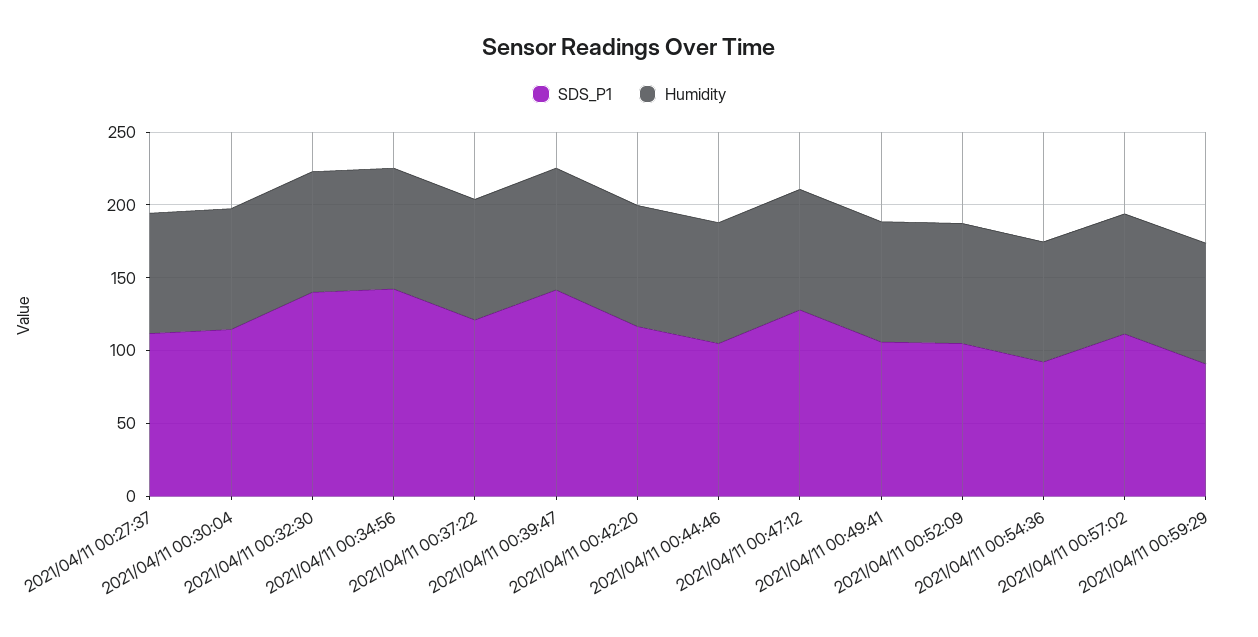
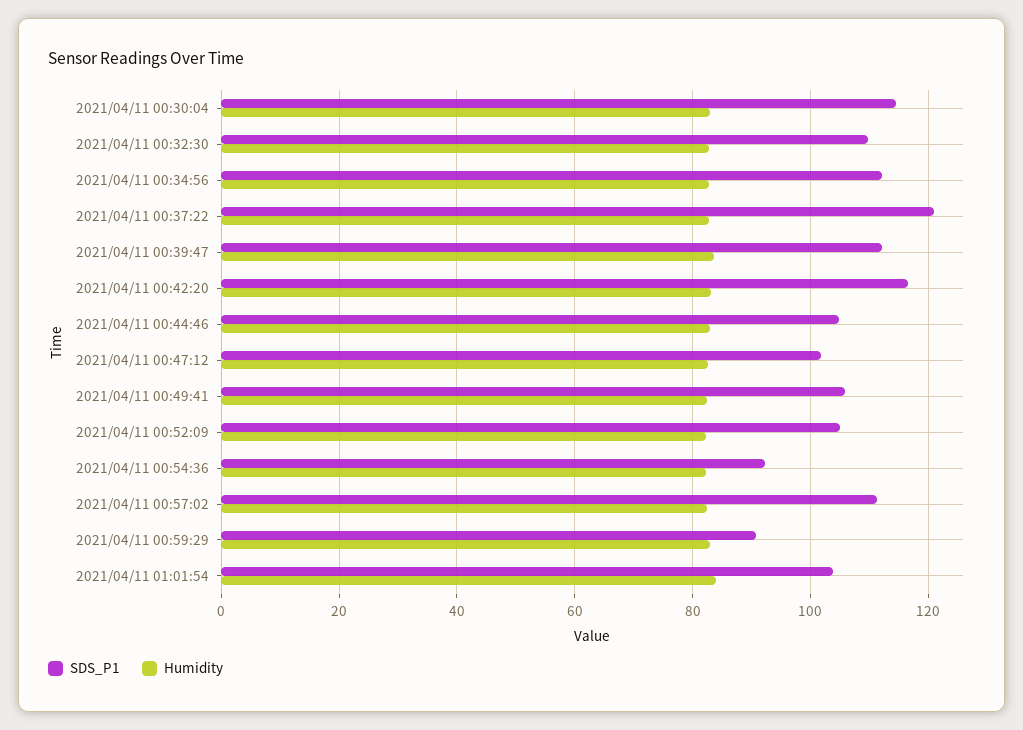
SDS_P1, 2021/04/11 00:27:37: 110 -> none
Humidity, 2021/04/11 00:27:37: 80 -> none
SDS_P1, 2021/04/11 00:32:30: 140 -> 110
SDS_P1, 2021/04/11 00:34:56: 140 -> 112
SDS_P1, 2021/04/11 00:39:47: 140 -> 112
SDS_P1, 2021/04/11 00:47:12: 130 -> 102
SDS_P1, 2021/04/11 01:01:54: none -> 104
Humidity, 2021/04/11 01:01:54: none -> 84

